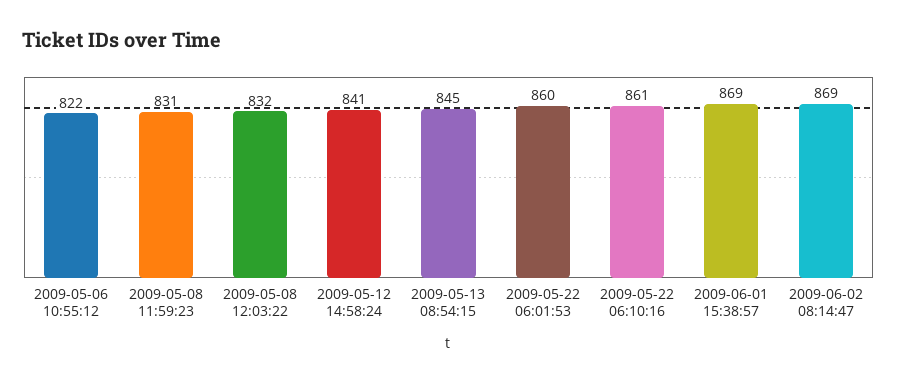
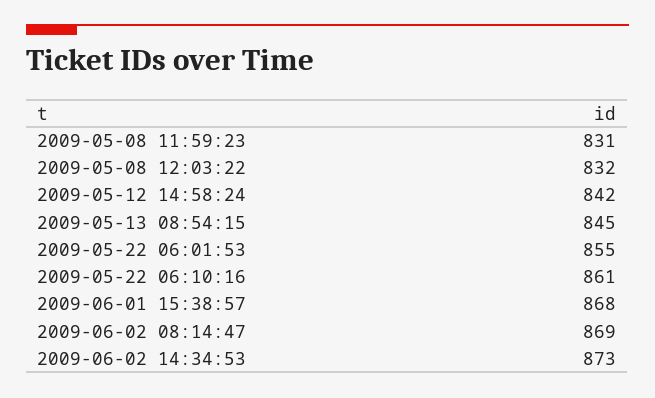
2009-05-06 10:55:12: 822 -> none
2009-05-12 14:58:24: 841 -> 842
2009-05-22 06:01:53: 860 -> 855
2009-06-01 15:38:57: 869 -> 868
2009-06-02 14:34:53: none -> 873

